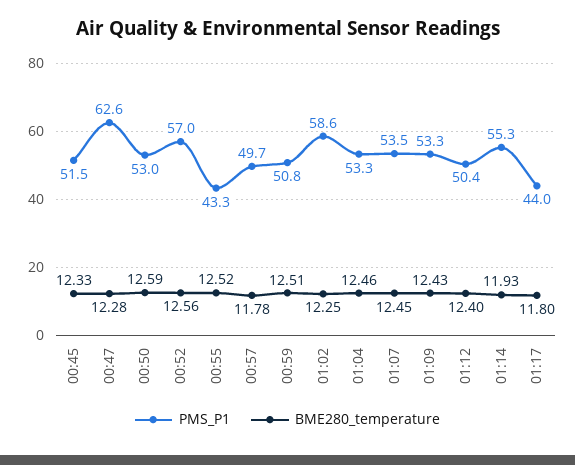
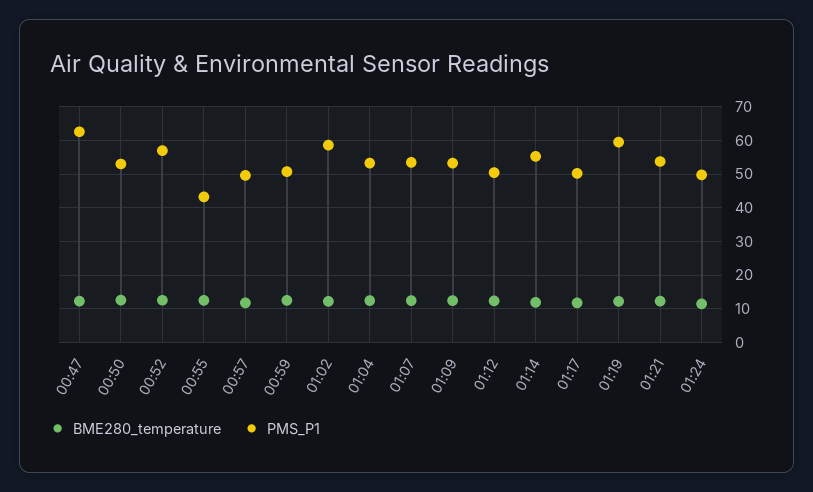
PMS_P1, 00:45: 51.5 -> none
BME280_temperature, 00:45: 12.33 -> none
PMS_P1, 01:17: 44 -> 50
BME280_temperature, 01:19: none -> 12
PMS_P1, 01:19: none -> 60
BME280_temperature, 01:21: none -> 12
PMS_P1, 01:21: none -> 54
BME280_temperature, 01:24: none -> 12
PMS_P1, 01:24: none -> 50

